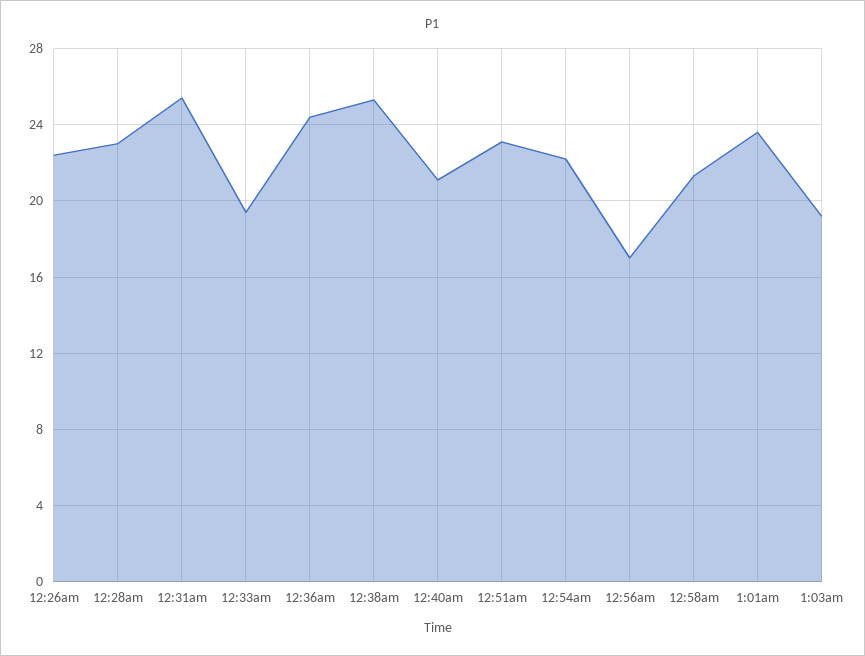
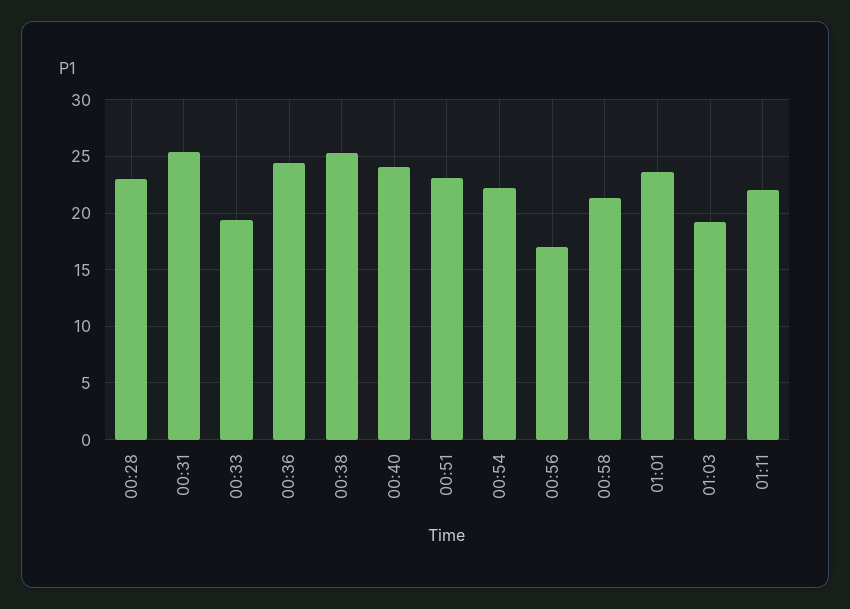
12:26am: 22.5 -> none
12:40am: 21 -> 24
01:11: none -> 22

